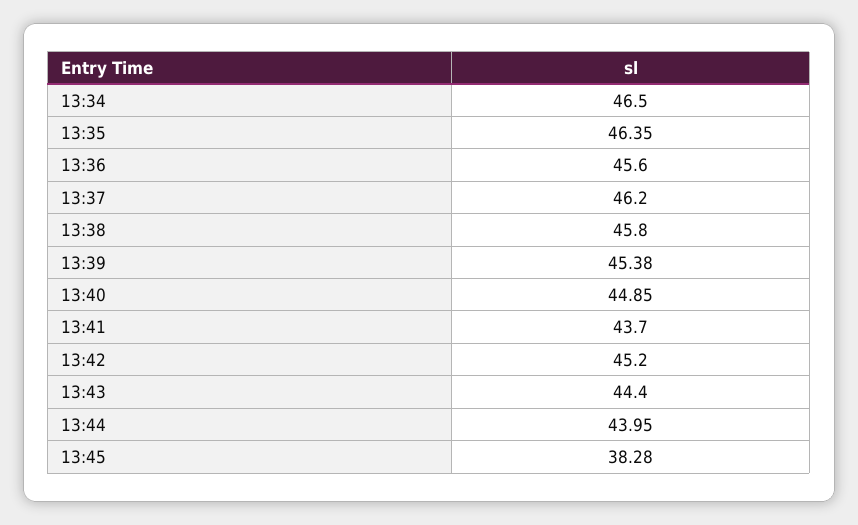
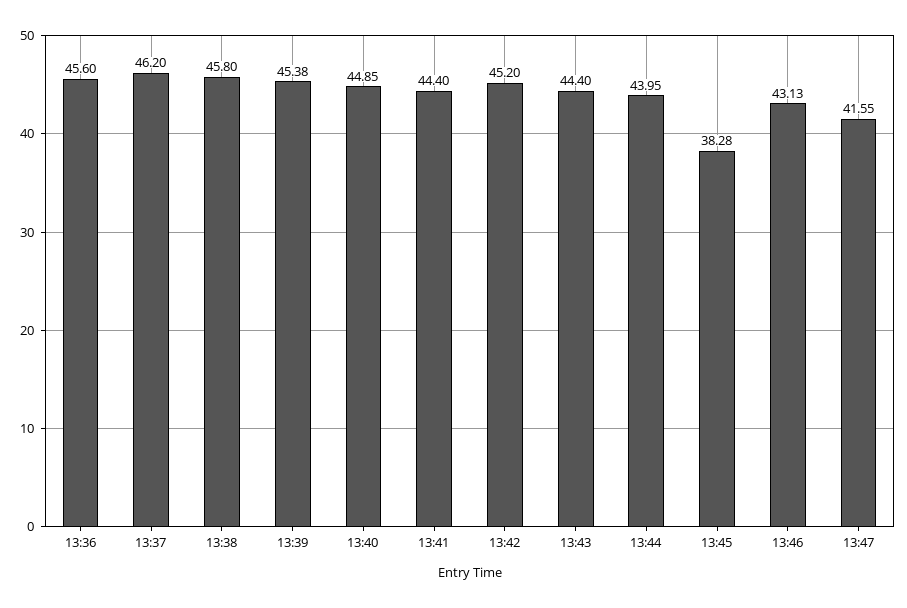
13:34: 46.5 -> none
13:35: 46.35 -> none
13:41: 43.7 -> 44.4
13:46: none -> 43.13
13:47: none -> 41.55

